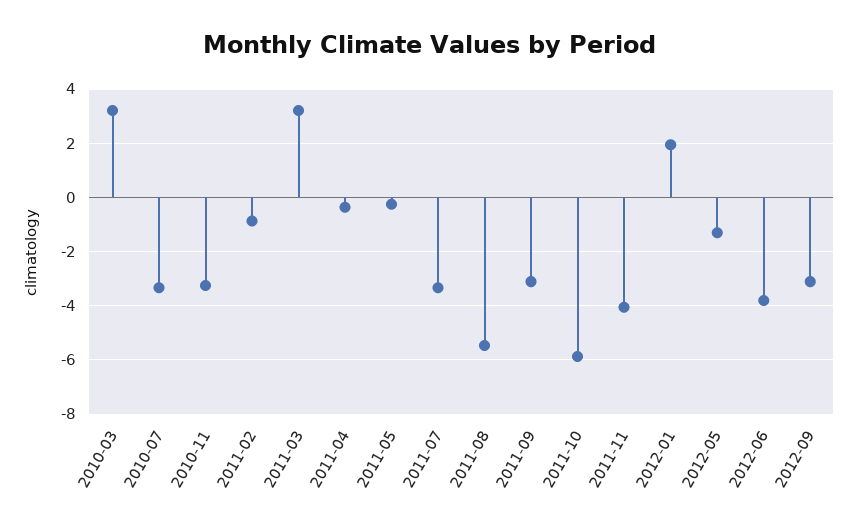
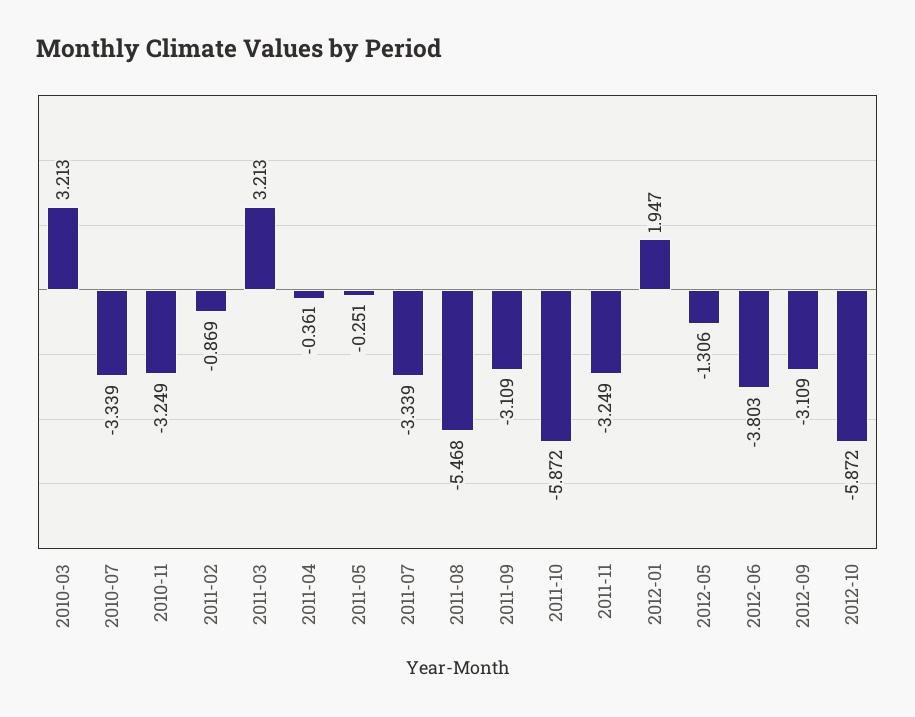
2011-11: -4 -> -3.249
2012-10: none -> -5.872

